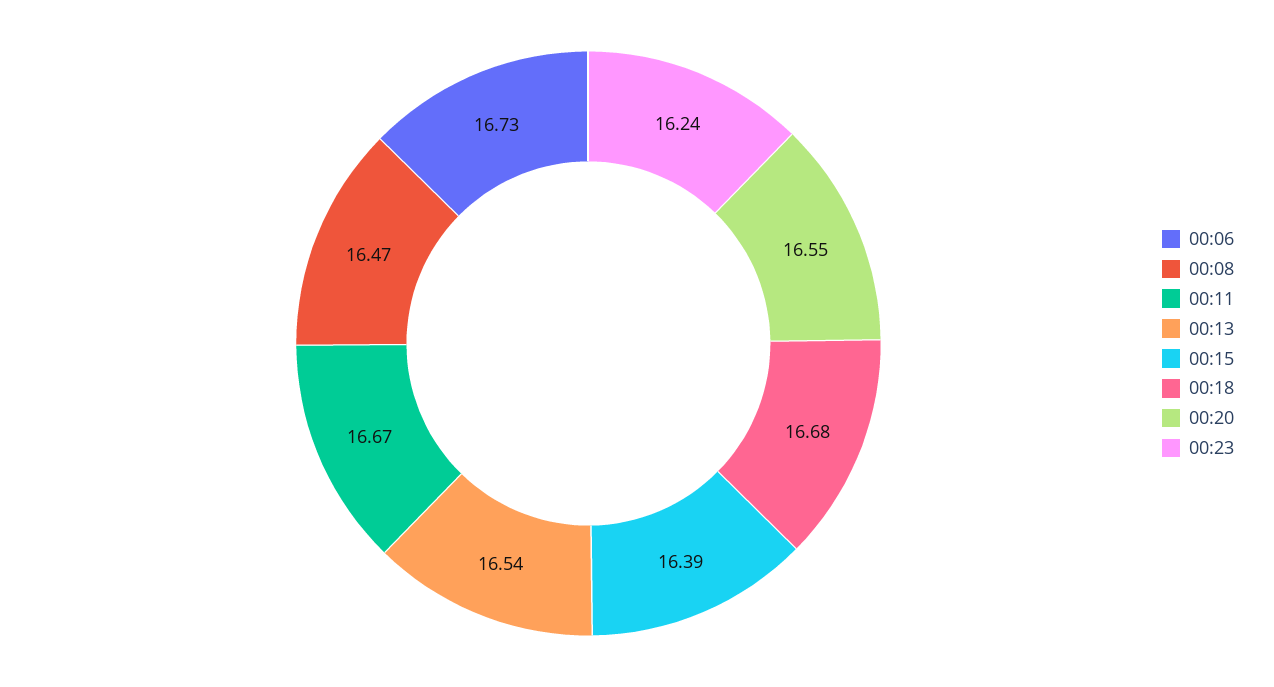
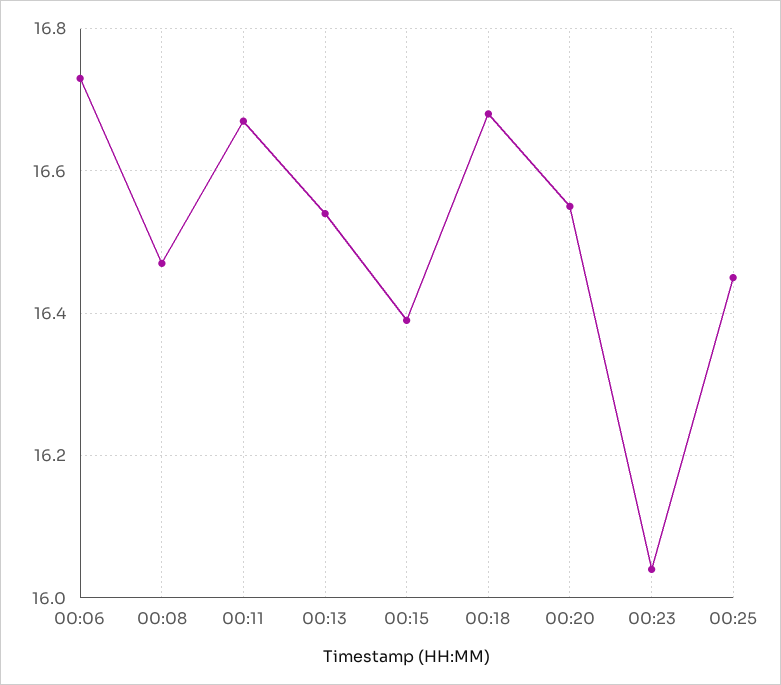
00:23: 16.24 -> 16.05
00:25: none -> 16.45

